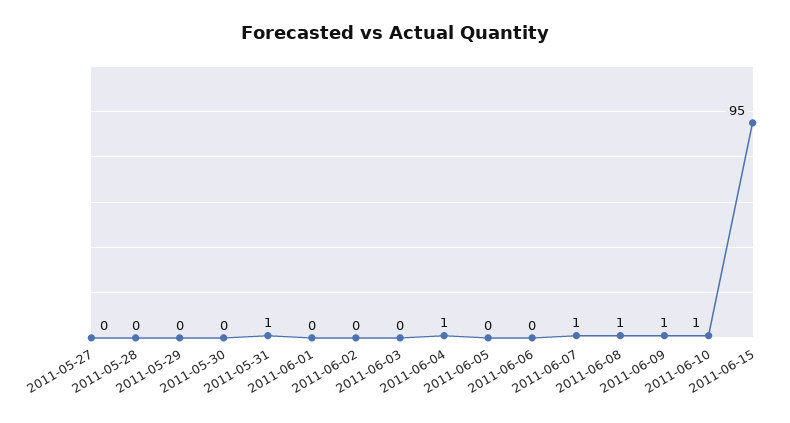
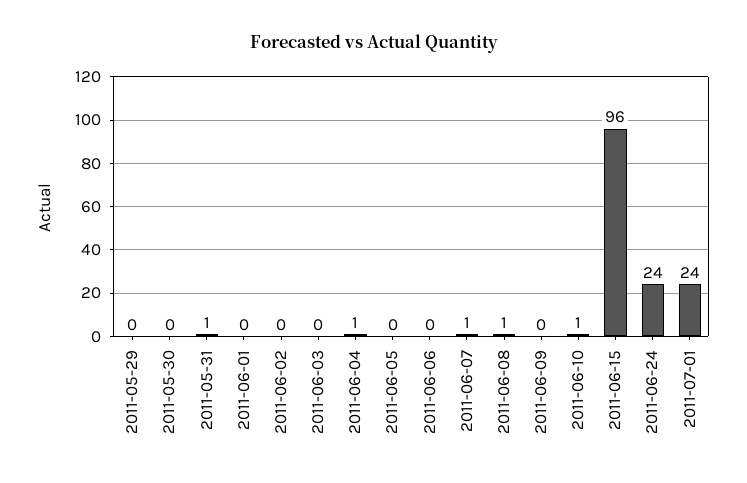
2011-05-27: 0 -> none
2011-05-28: 0 -> none
2011-06-09: 1 -> 0
2011-06-15: 95 -> 96
2011-06-24: none -> 24
2011-07-01: none -> 24

